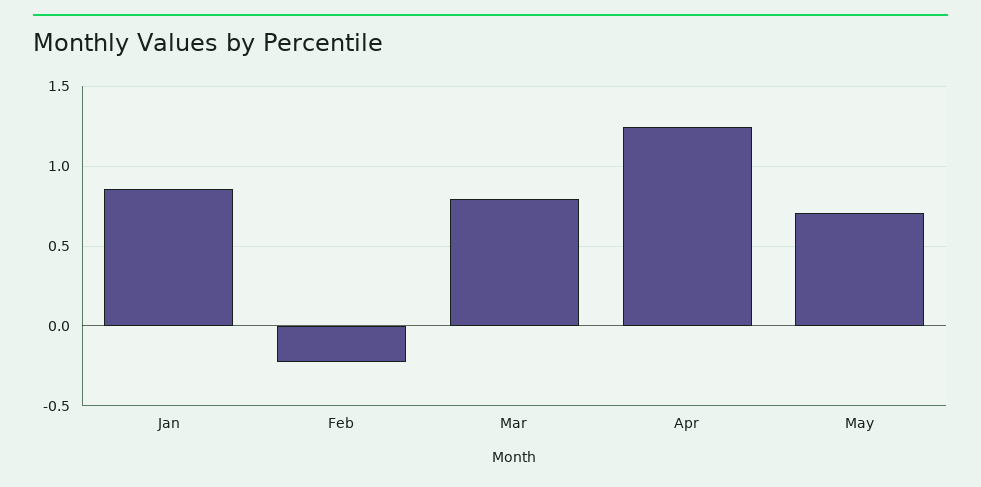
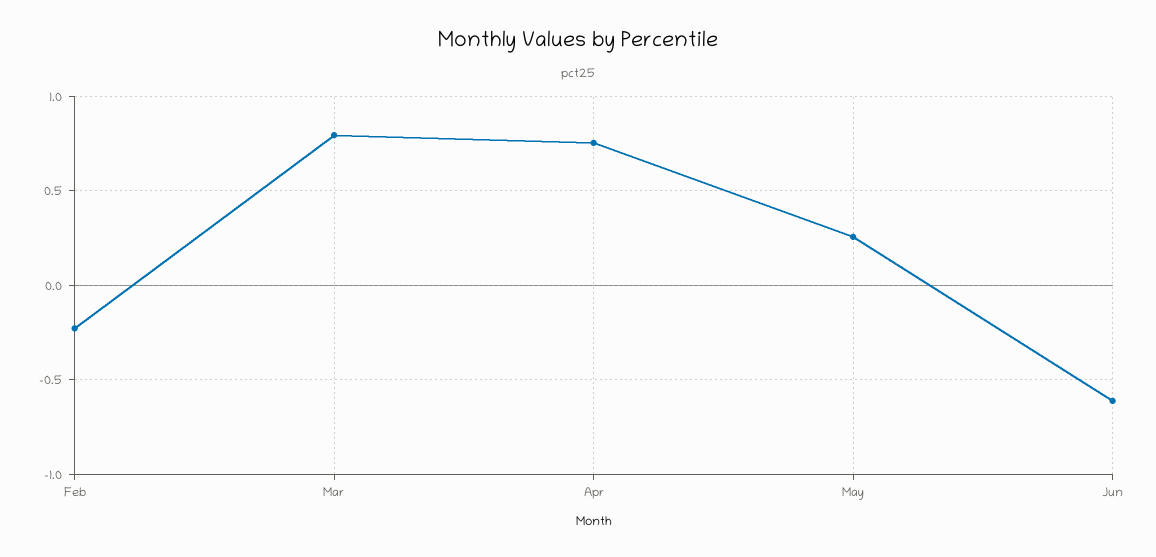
Jan: 0.85 -> none
Apr: 1.25 -> 0.75
May: 0.7 -> 0.25
Jun: none -> -0.6

